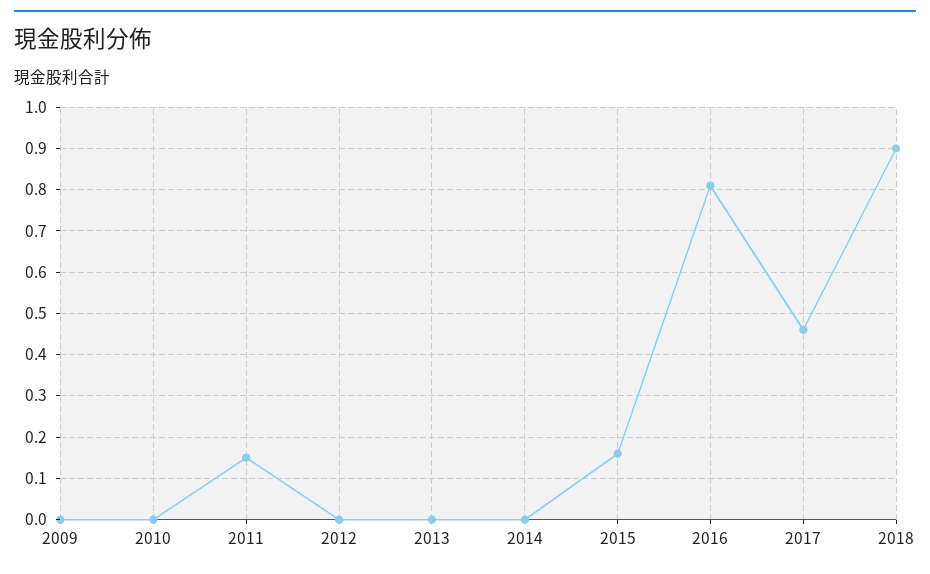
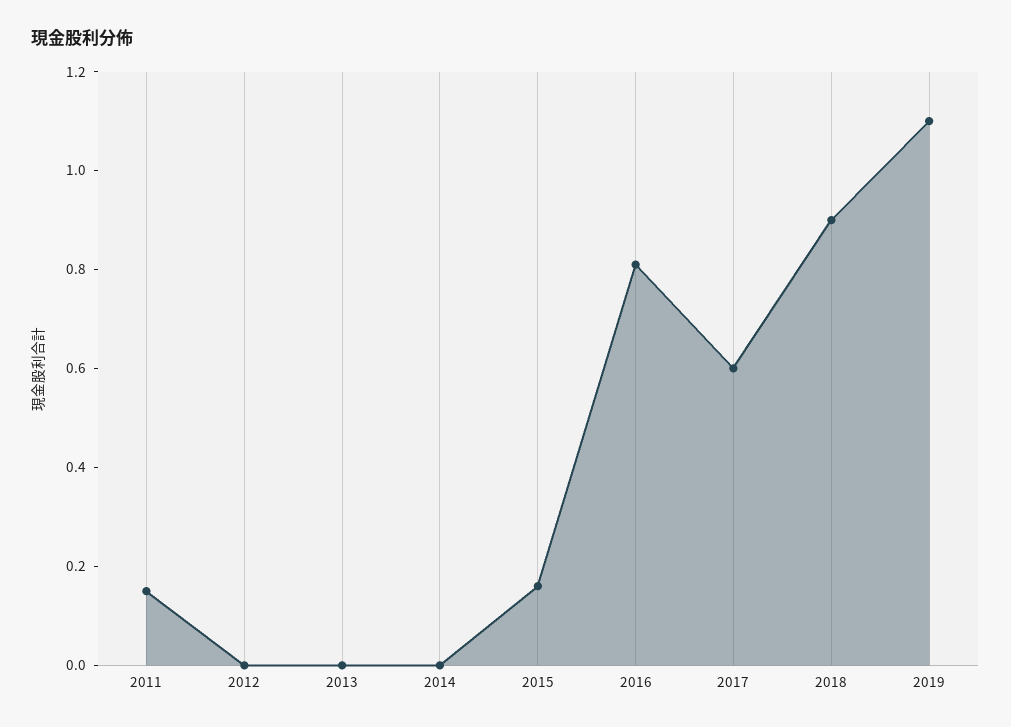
2009: 0 -> none
2010: 0 -> none
2017: 0.45 -> 0.6
2019: none -> 1.1

